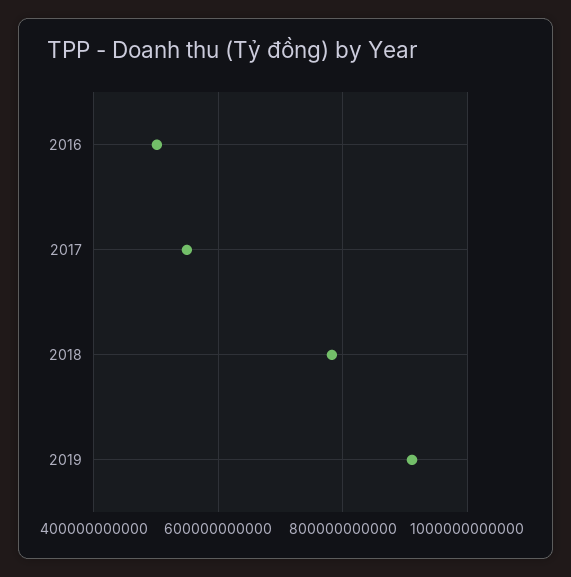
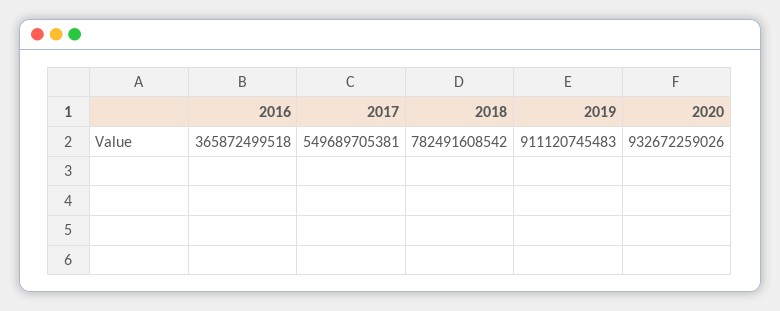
2016: 500000000000 -> 365872499518
2020: none -> 932672259026

